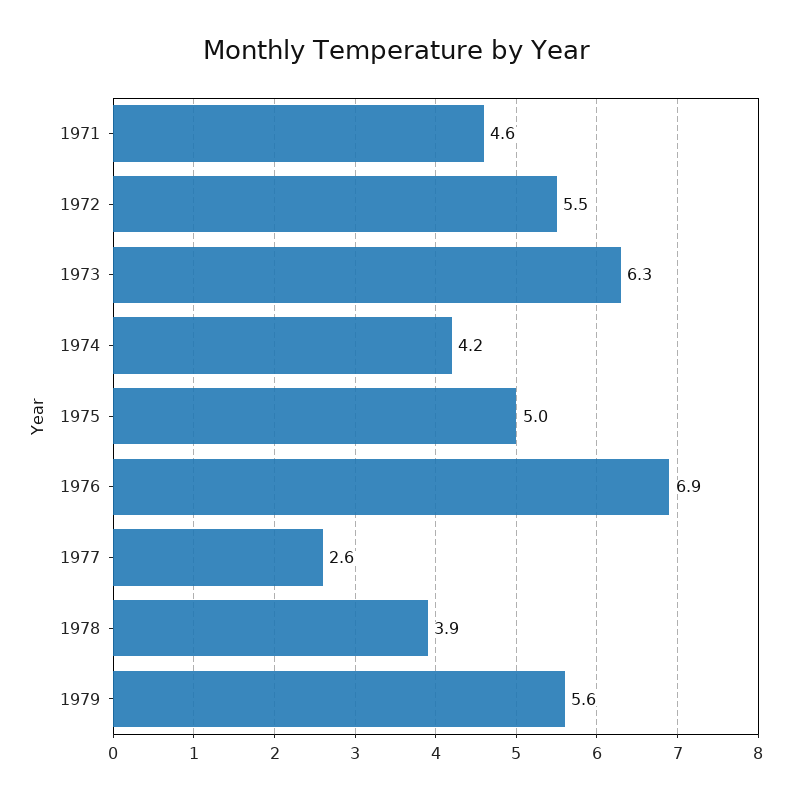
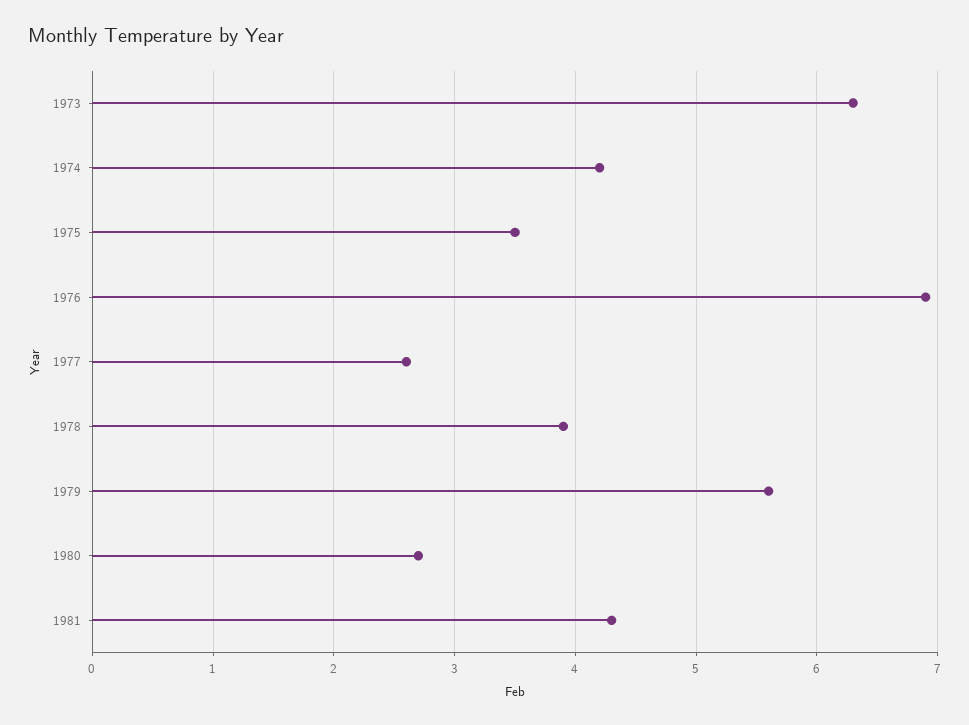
1971: 4.6 -> none
1972: 5.5 -> none
1975: 5 -> 3.5
1980: none -> 2.7
1981: none -> 4.3

